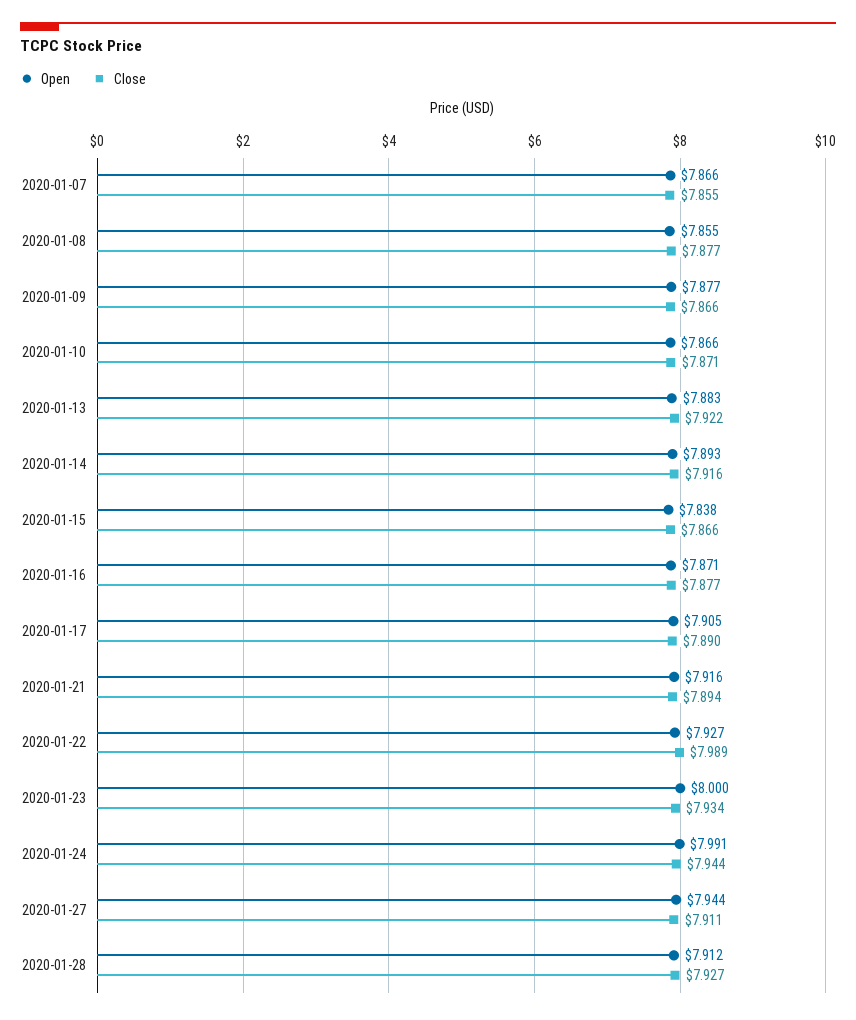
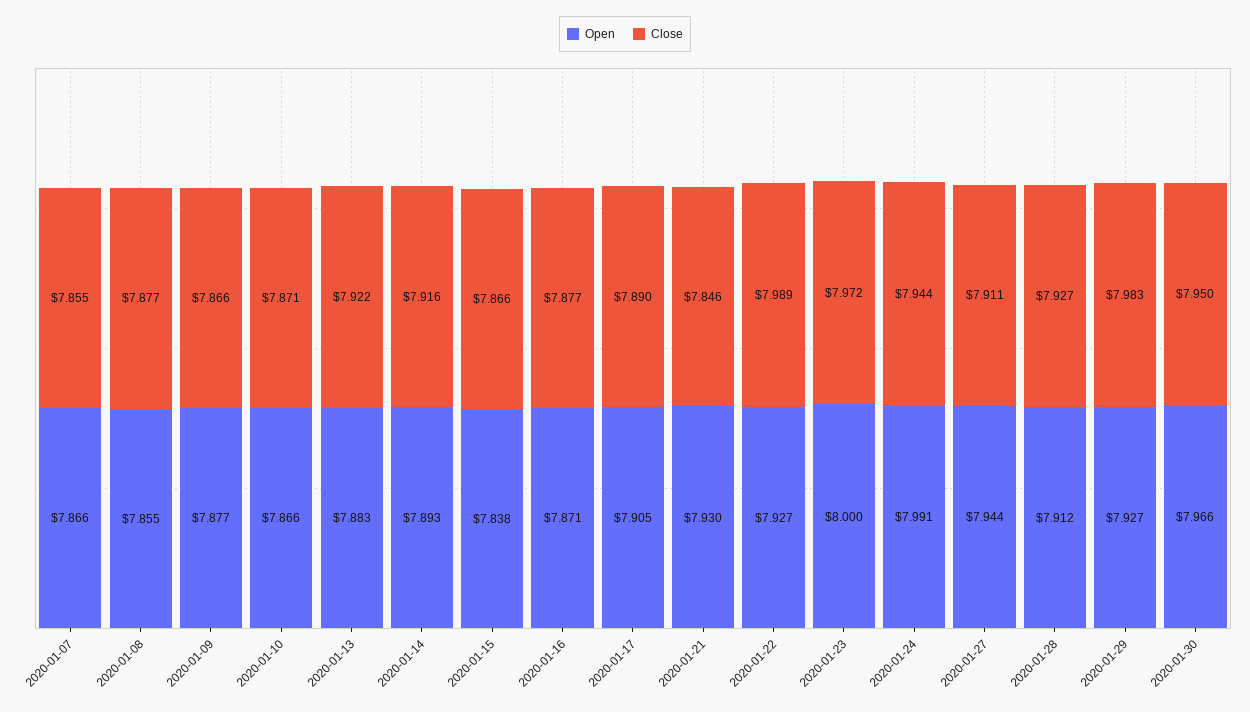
Open, 2020-01-21: 7.916 -> 7.93
Close, 2020-01-21: 7.894 -> 7.846
Close, 2020-01-23: 7.934 -> 7.972
Open, 2020-01-29: none -> 7.927
Close, 2020-01-29: none -> 7.983
Open, 2020-01-30: none -> 7.966
Close, 2020-01-30: none -> 7.95

